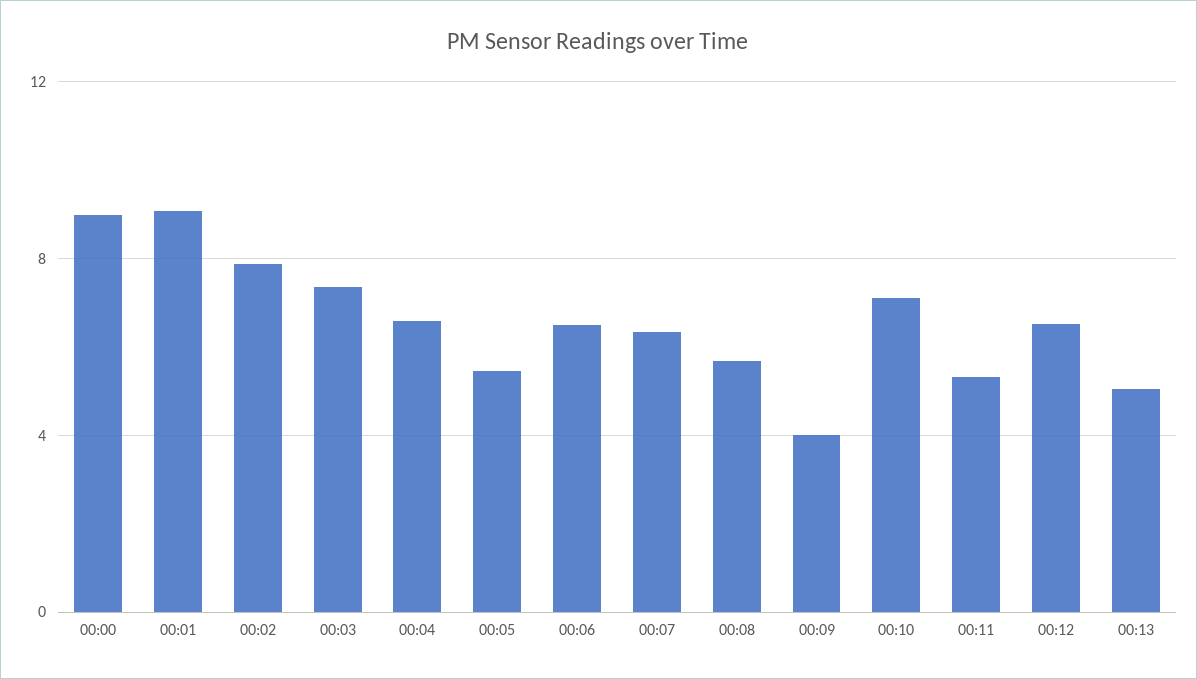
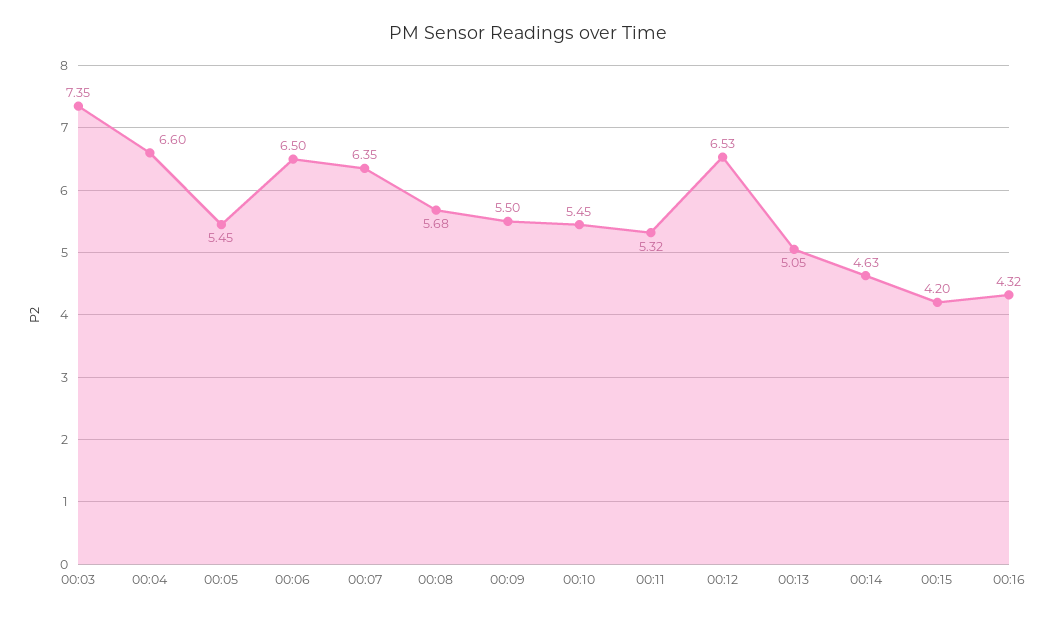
00:00: 9 -> none
00:01: 9 -> none
00:02: 8 -> none
00:09: 4 -> 5.5
00:10: 7 -> 5.45
00:14: none -> 4.63
00:15: none -> 4.2
00:16: none -> 4.32

